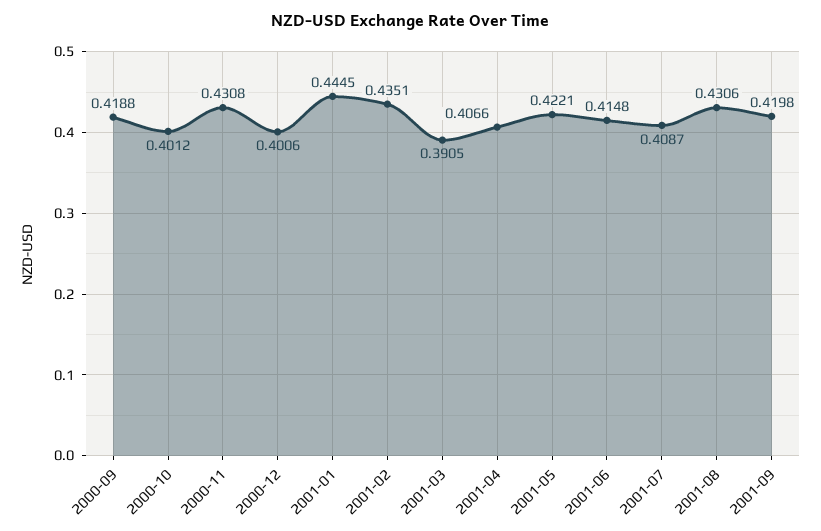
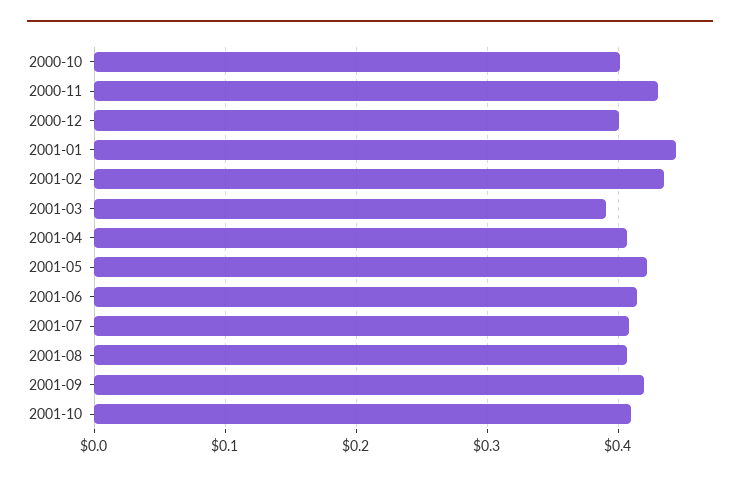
2000-09: 0.4188 -> none
2001-08: 0.4306 -> 0.41
2001-10: none -> 0.41

